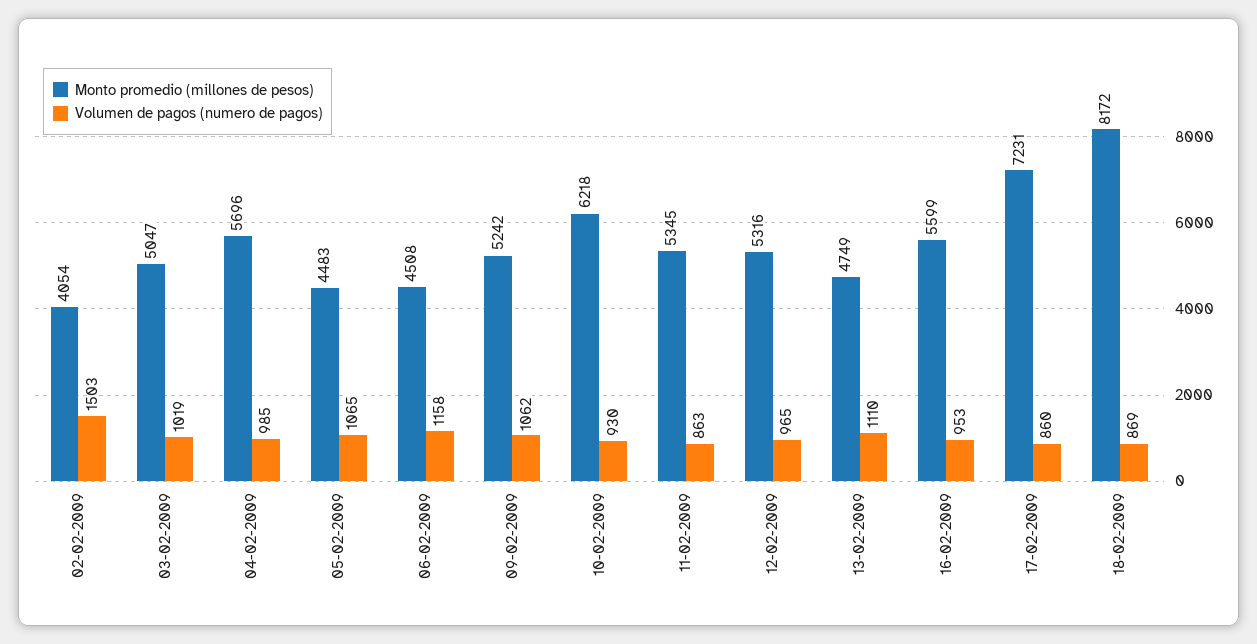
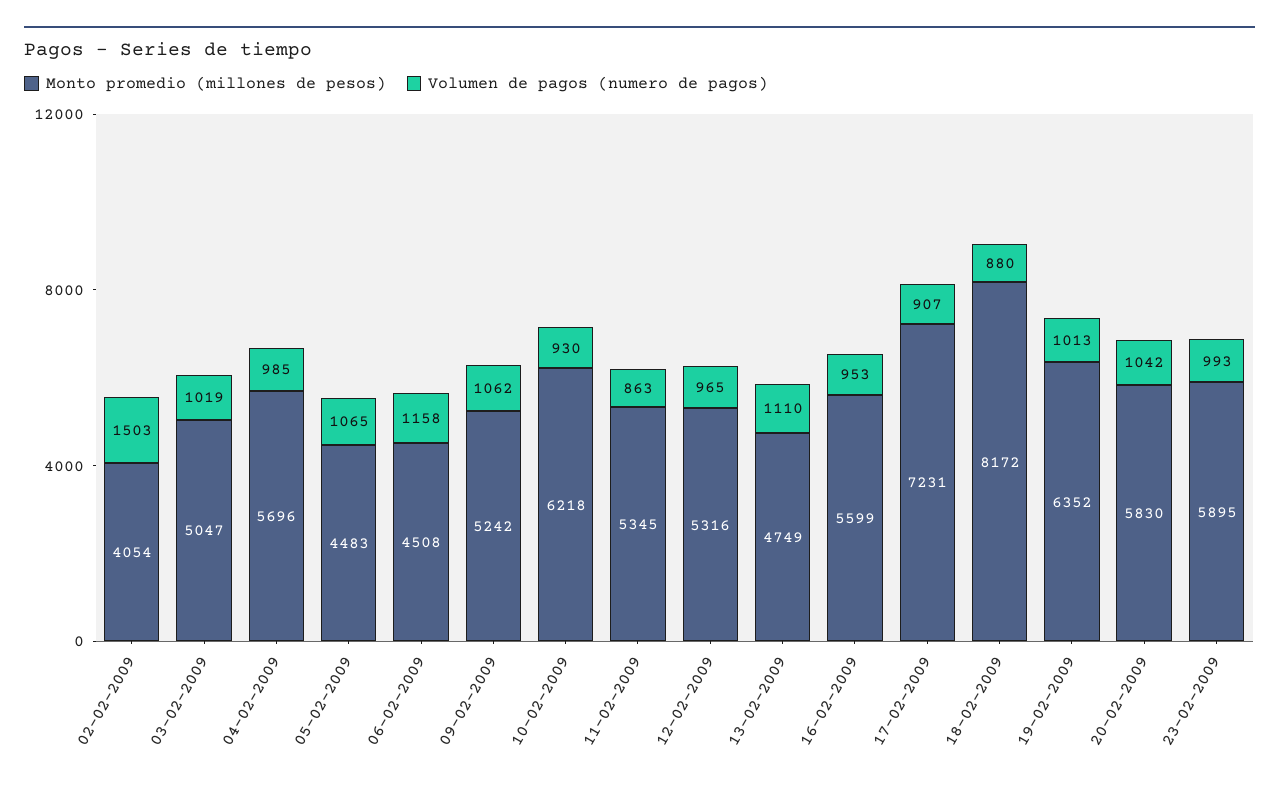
Volumen de pagos (numero de pagos), 17-02-2009: 860 -> 907
Volumen de pagos (numero de pagos), 18-02-2009: 869 -> 880
Monto promedio (millones de pesos), 19-02-2009: none -> 6352
Volumen de pagos (numero de pagos), 19-02-2009: none -> 1013
Monto promedio (millones de pesos), 20-02-2009: none -> 5830
Volumen de pagos (numero de pagos), 20-02-2009: none -> 1042
Monto promedio (millones de pesos), 23-02-2009: none -> 5895
Volumen de pagos (numero de pagos), 23-02-2009: none -> 993

